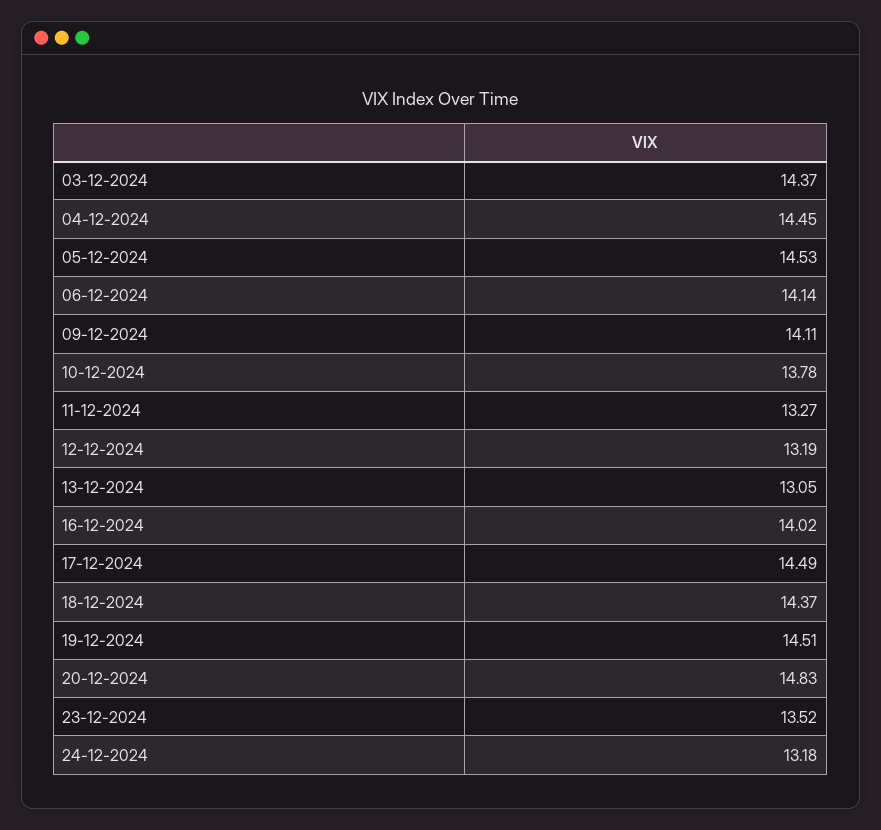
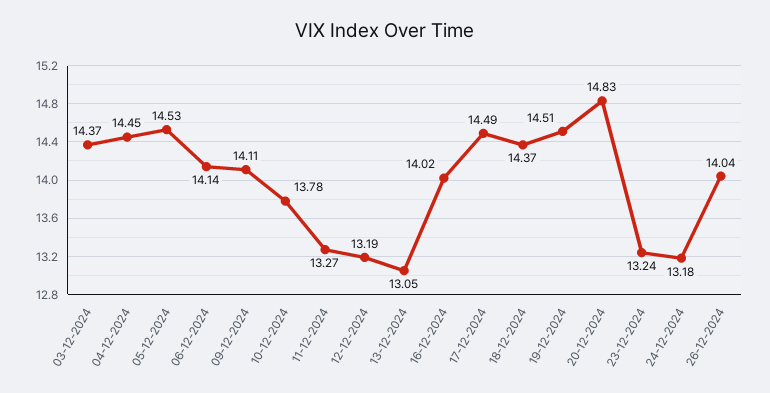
23-12-2024: 13.52 -> 13.24
26-12-2024: none -> 14.04

